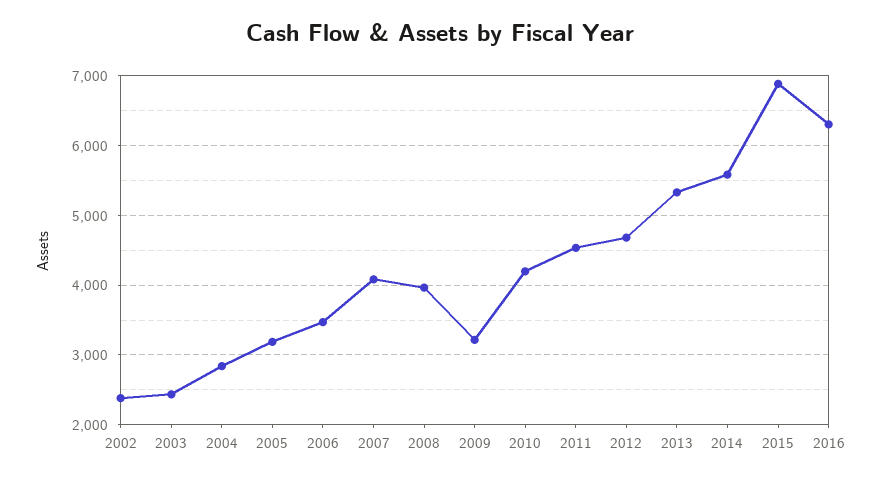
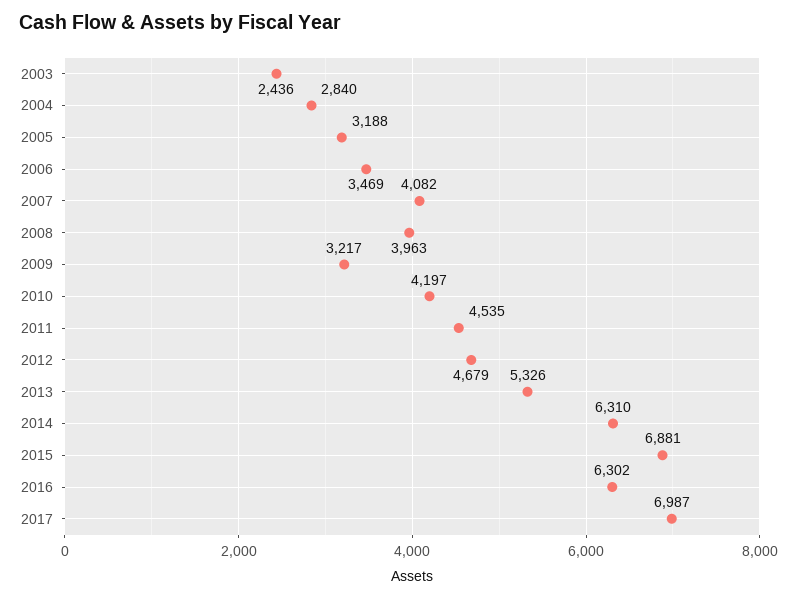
2002: 2400 -> none
2014: 5600 -> 6310
2017: none -> 6987

